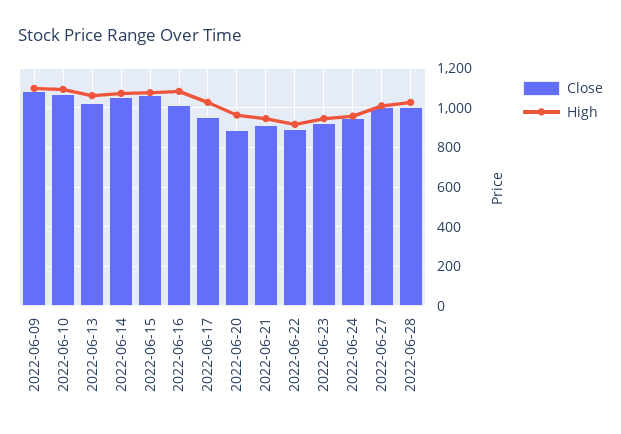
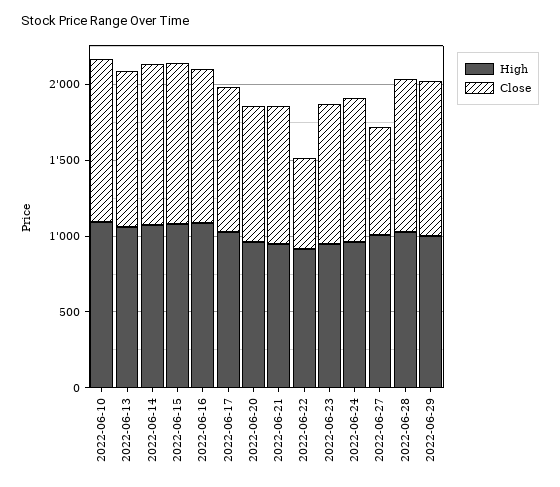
Close, 2022-06-09: 1100 -> none
High, 2022-06-09: 1100 -> none
Close, 2022-06-22: 900 -> 600
Close, 2022-06-27: 1000 -> 700
High, 2022-06-29: none -> 1000
Close, 2022-06-29: none -> 1000

